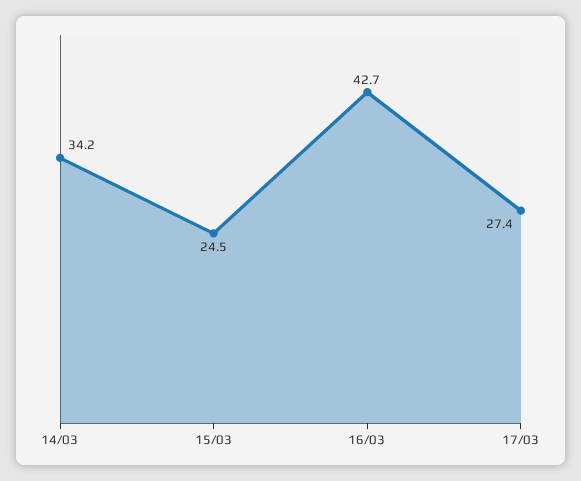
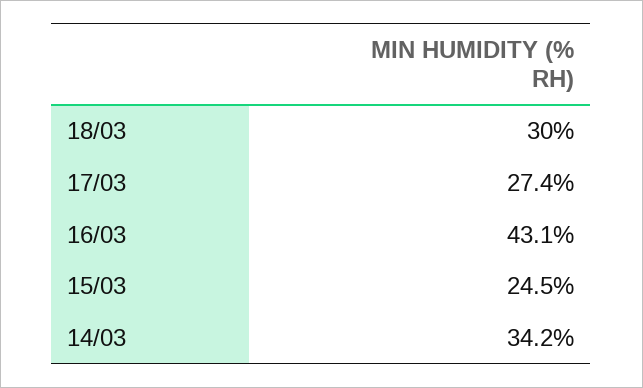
16/03: 42.7 -> 43.1
18/03: none -> 30

